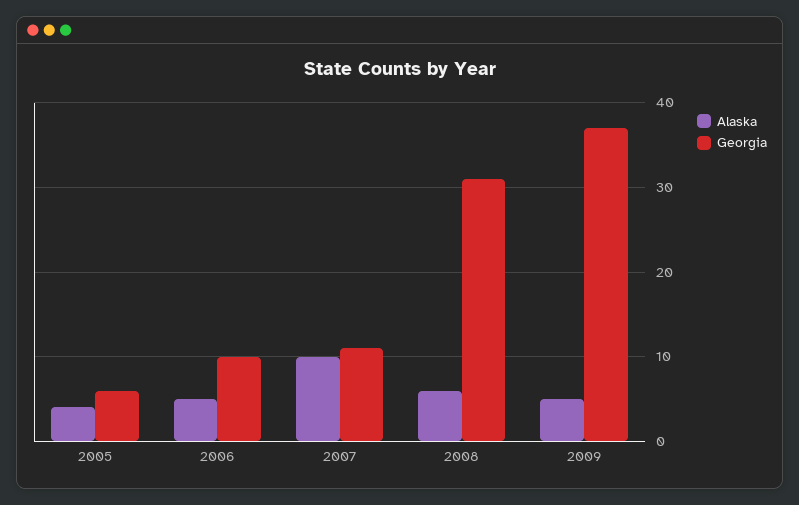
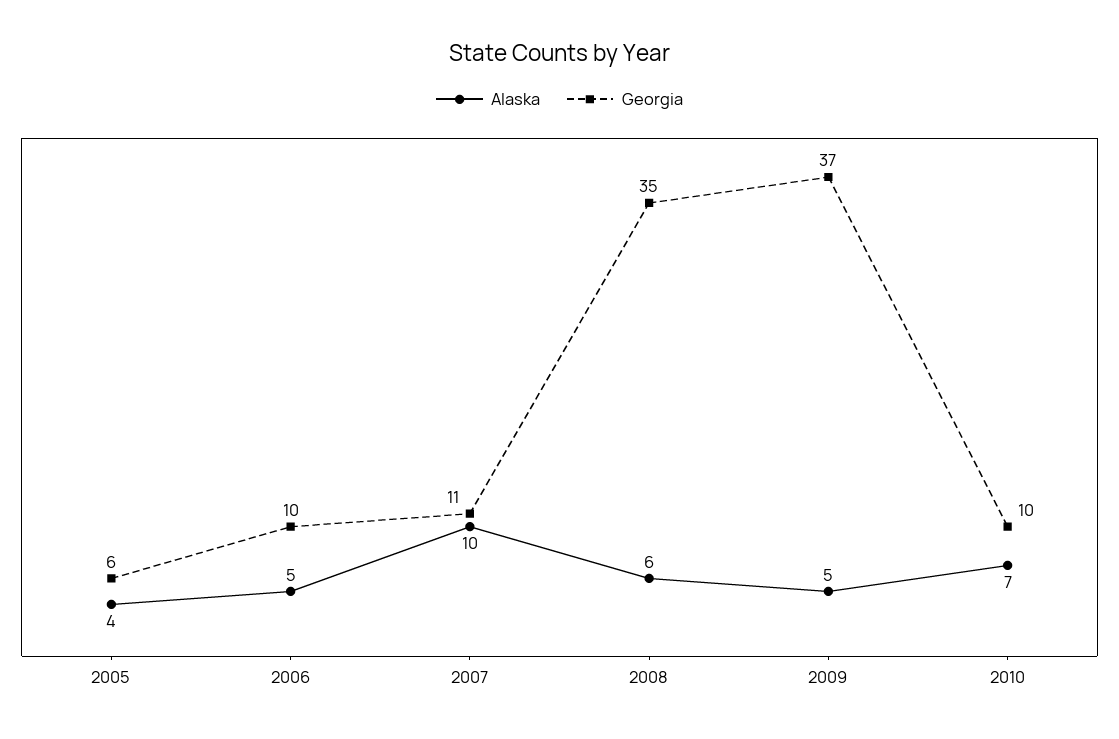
Georgia, 2008: 31 -> 35
Alaska, 2010: none -> 7
Georgia, 2010: none -> 10

